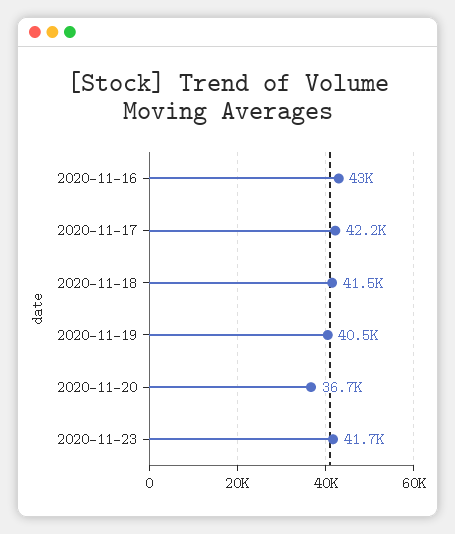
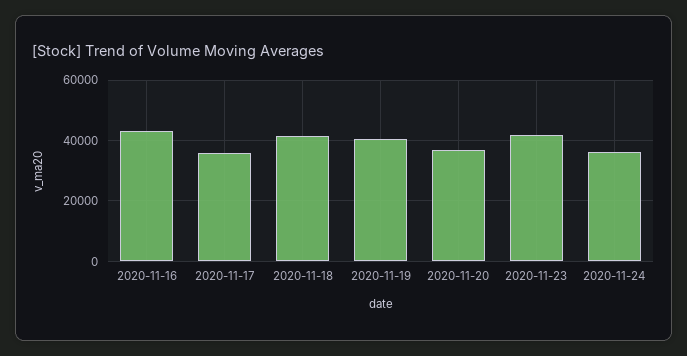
2020-11-17: 42200 -> 36000
2020-11-24: none -> 36000

